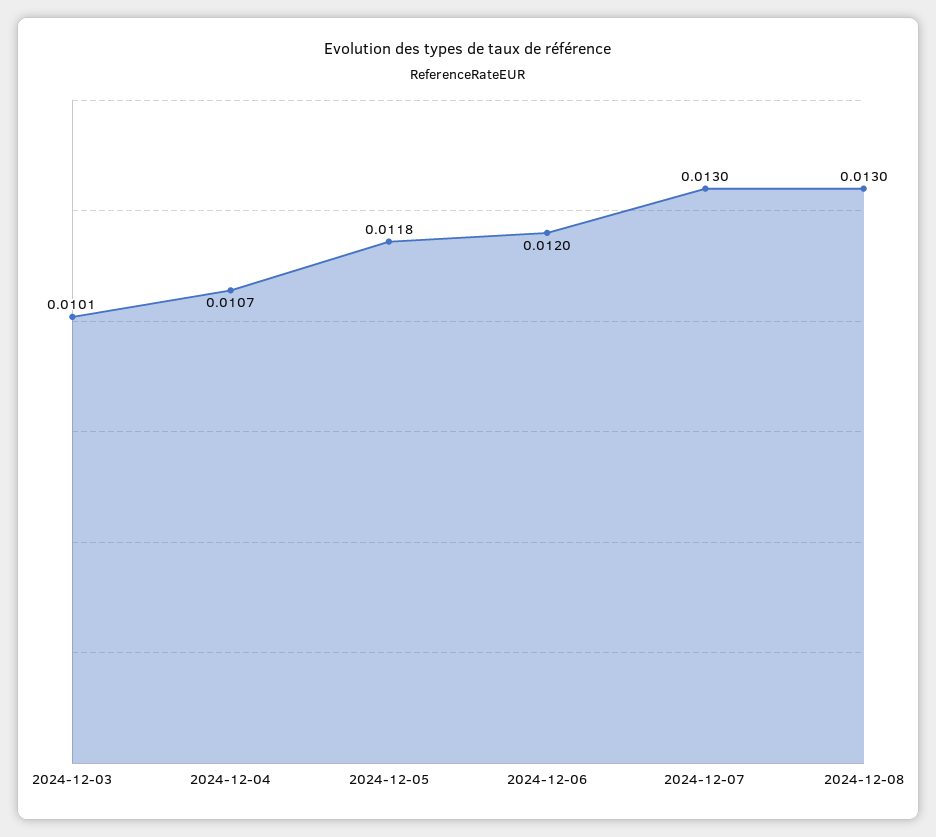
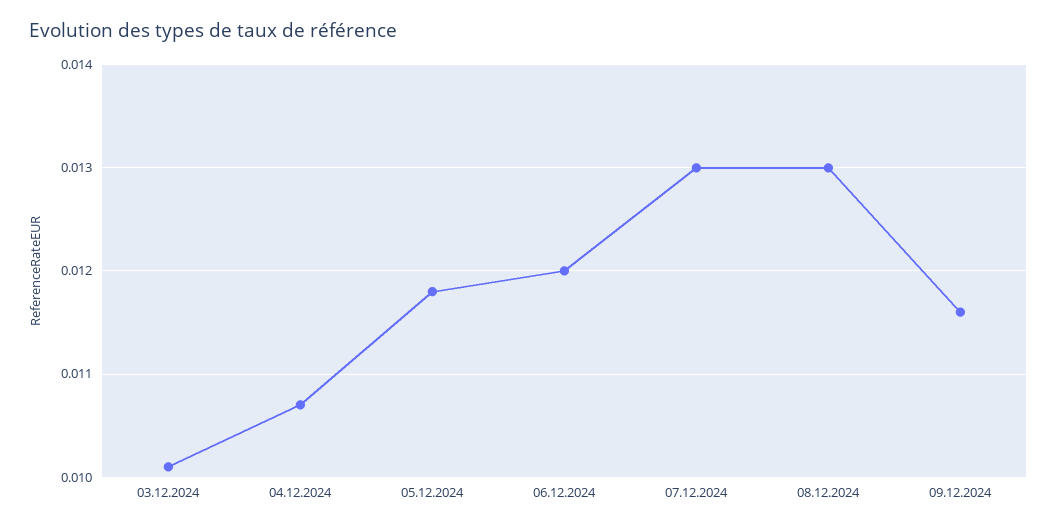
09.12.2024: none -> 0.0116

